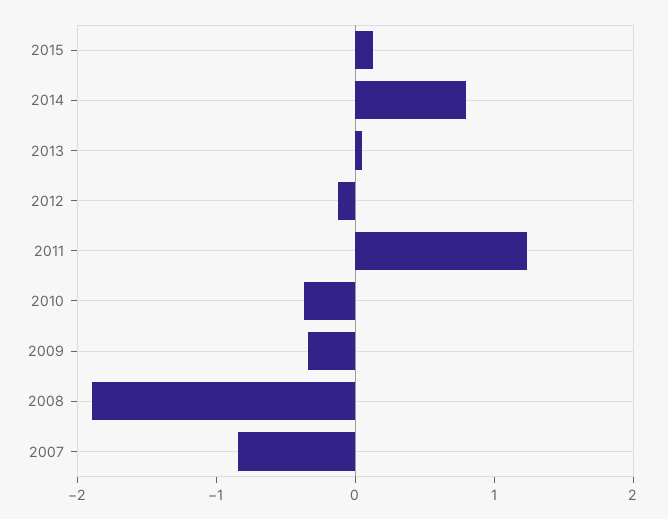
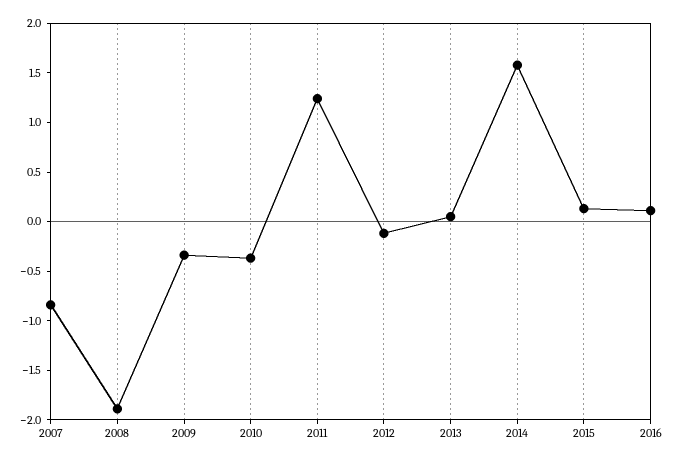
2014: 0.8 -> 1.6
2016: none -> 0.1

